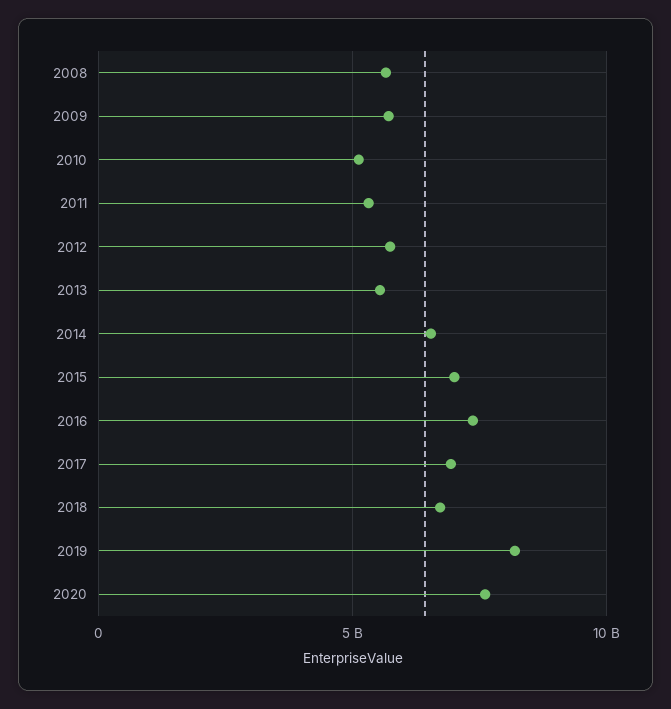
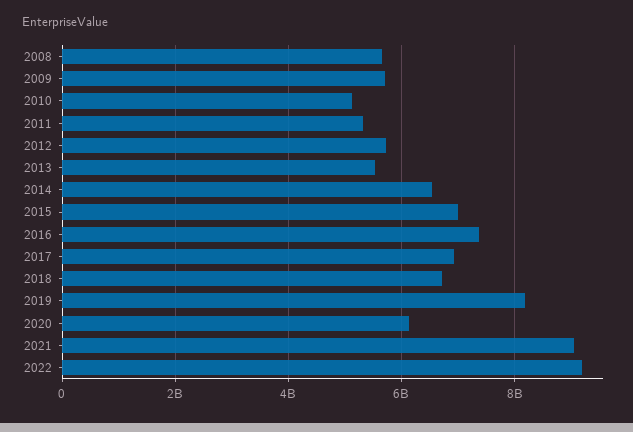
2020: 7500000000 -> 6200000000
2021: none -> 9000000000
2022: none -> 9200000000

